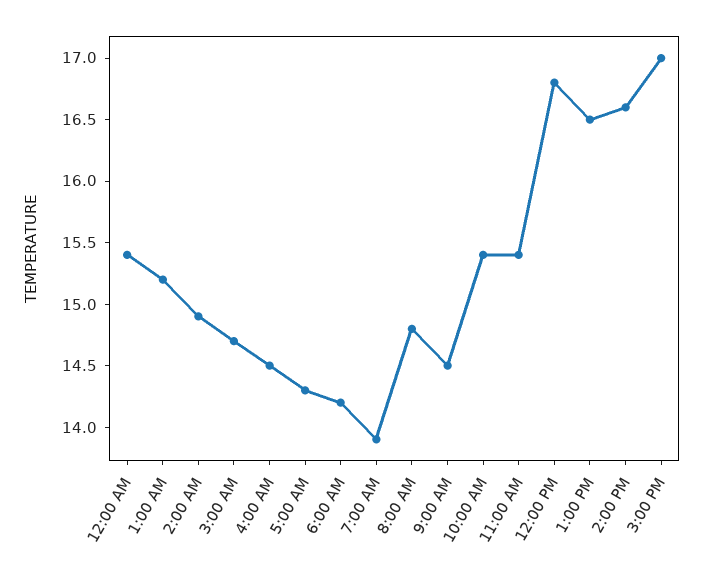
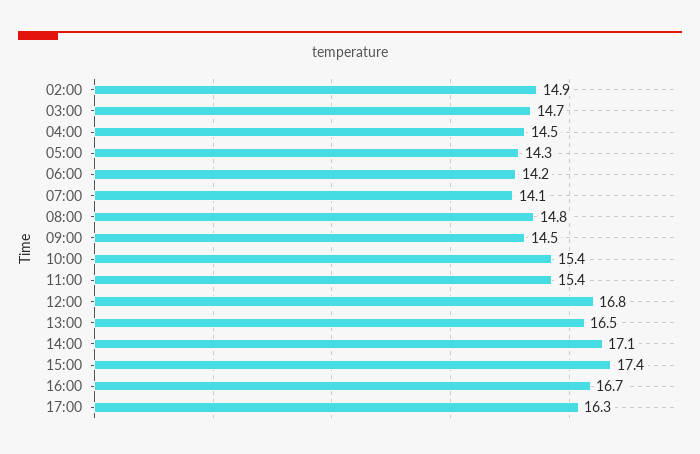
12:00 AM: 15.4 -> none
1:00 AM: 15.2 -> none
7:00 AM: 13.9 -> 14.1
2:00 PM: 16.6 -> 17.1
3:00 PM: 17 -> 17.4
16:00: none -> 16.7
17:00: none -> 16.3

